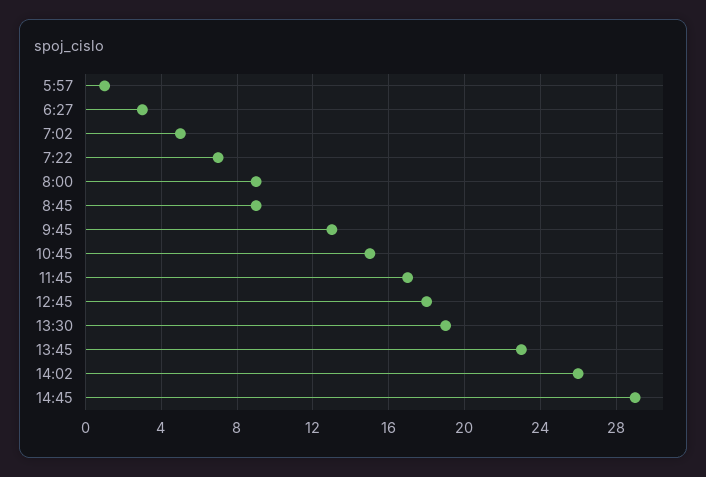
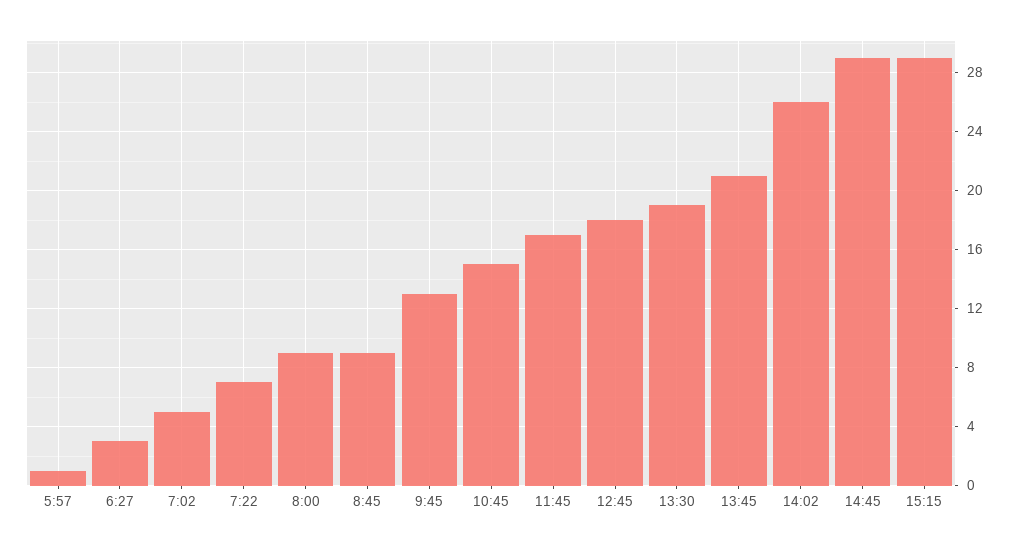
13:45: 23 -> 21
15:15: none -> 29

